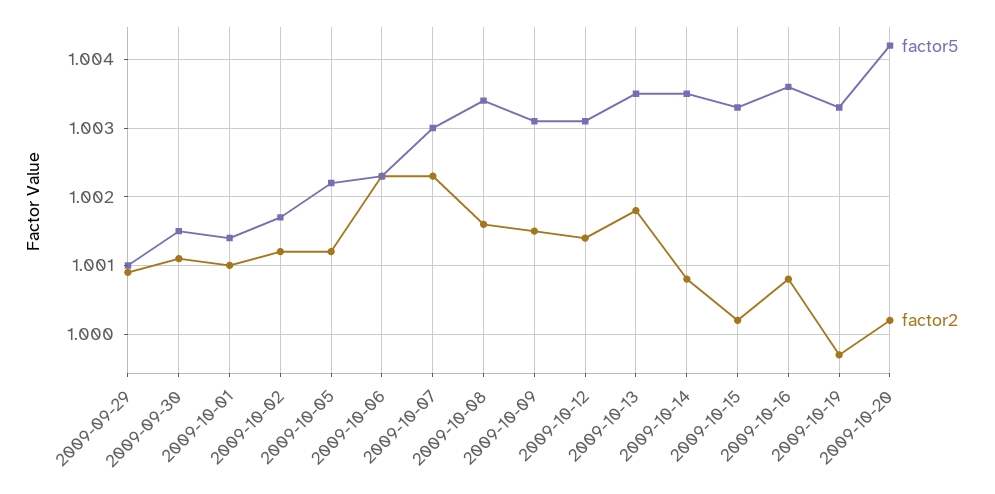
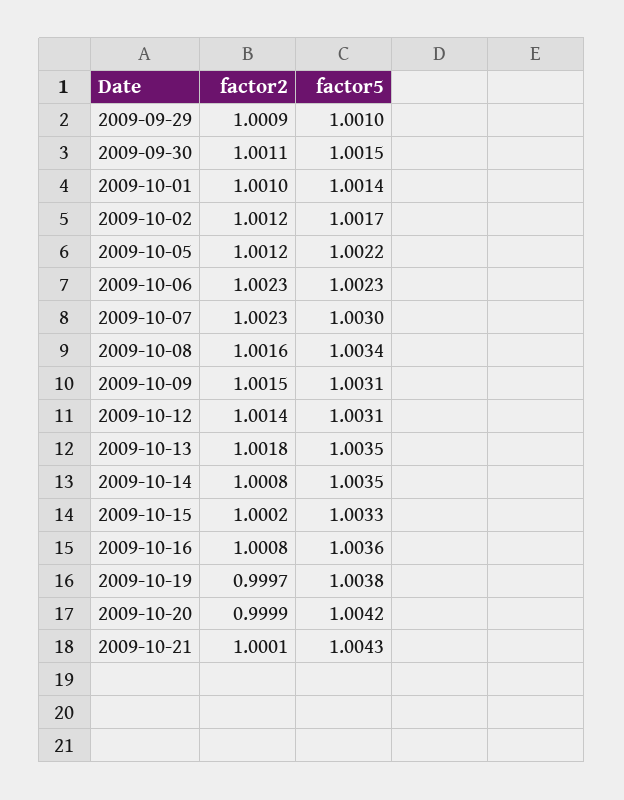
factor5, 2009-10-19: 1.0033 -> 1.0038
factor2, 2009-10-20: 1.0002 -> 0.9999
factor2, 2009-10-21: none -> 1.0001
factor5, 2009-10-21: none -> 1.0043

